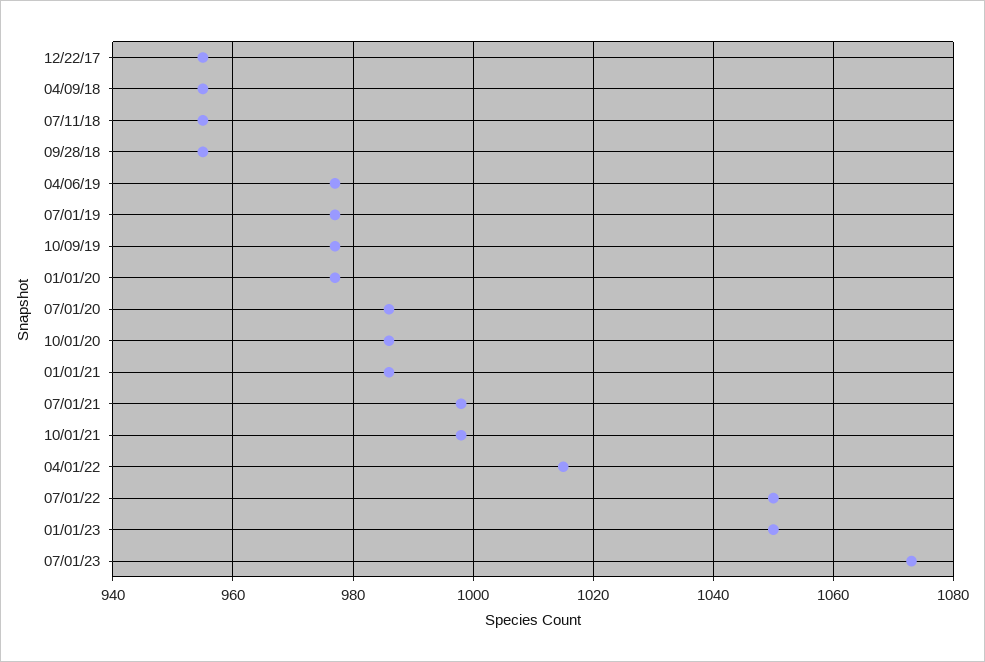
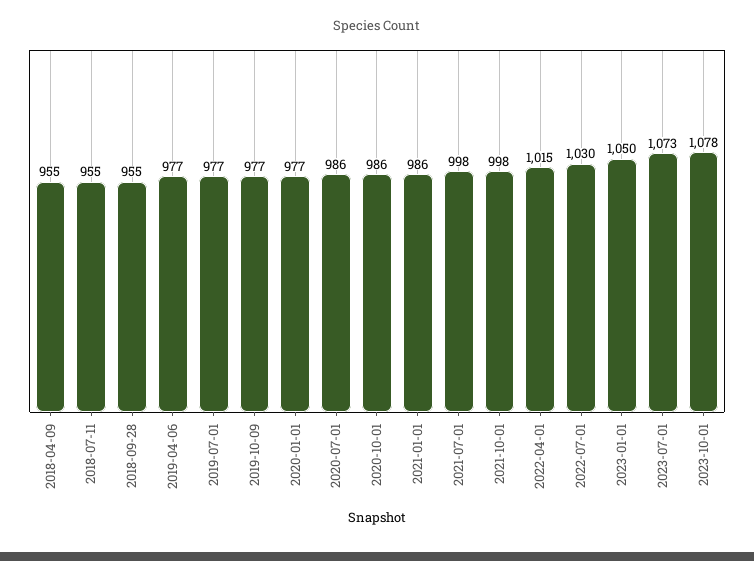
12/22/17: 955 -> none
07/01/22: 1050 -> 1030
2023-10-01: none -> 1078

